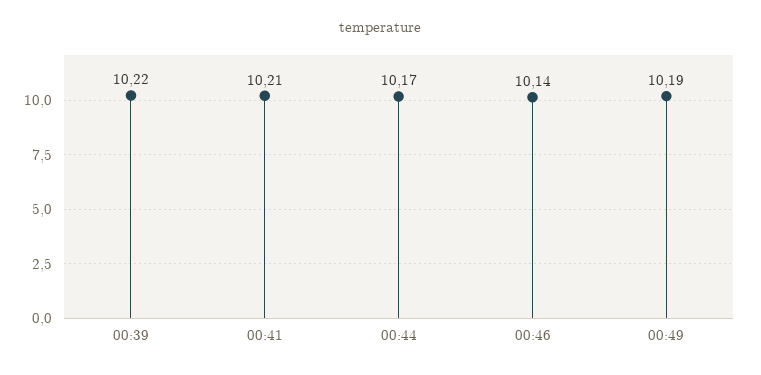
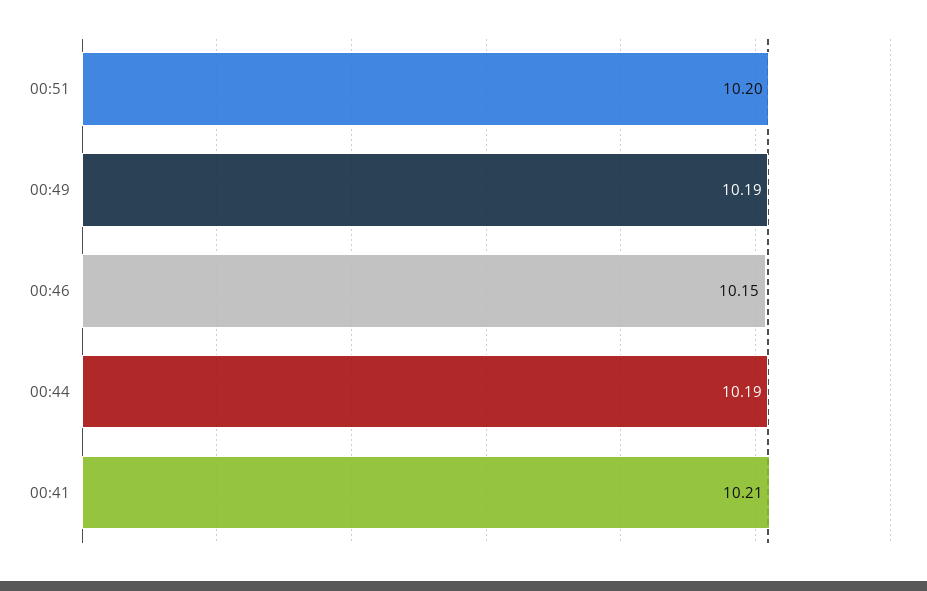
00:39: 10.22 -> none
00:44: 10.17 -> 10.19
00:46: 10.14 -> 10.15
00:51: none -> 10.2

